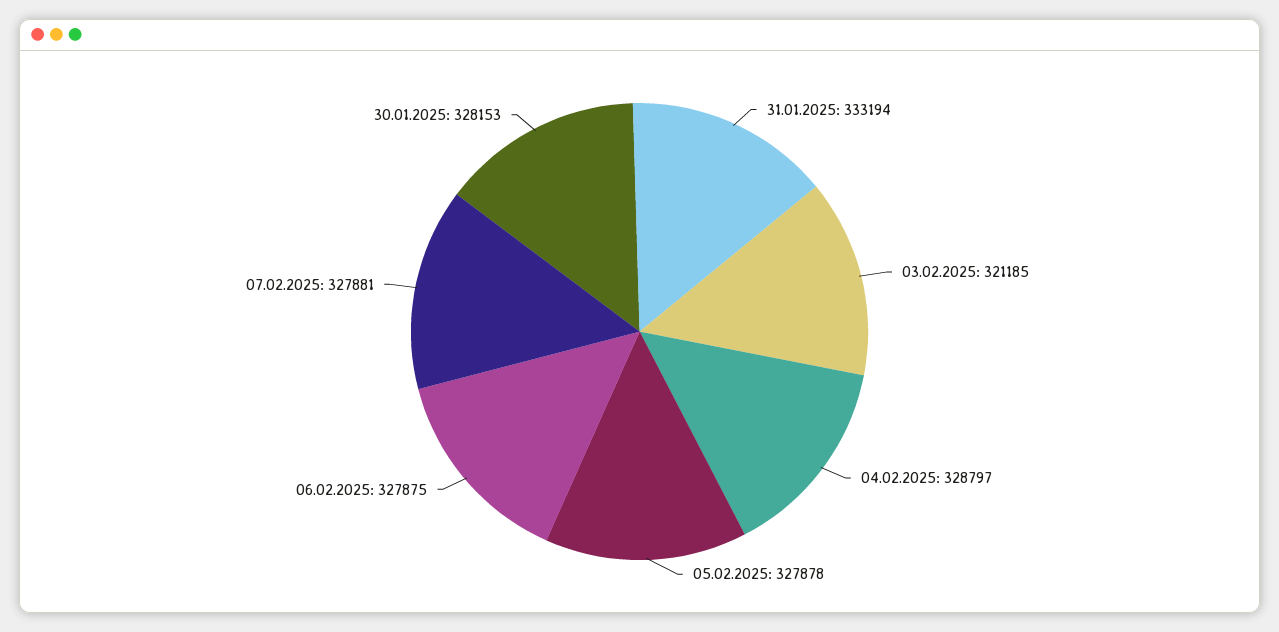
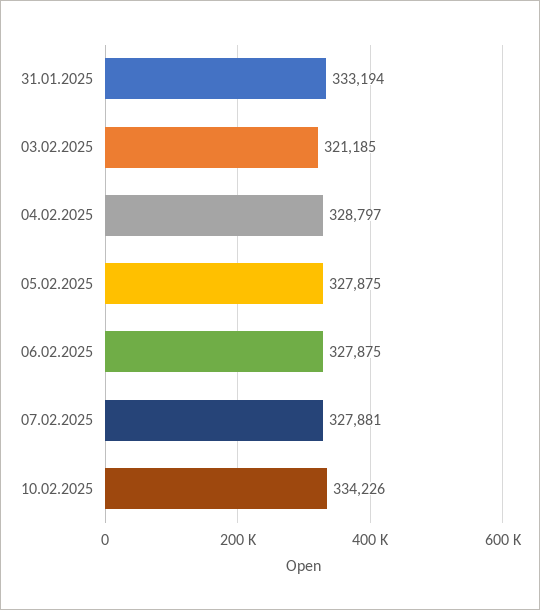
05.02.2025: 327878 -> 327875
30.01.2025: 328153 -> none
10.02.2025: none -> 334226

